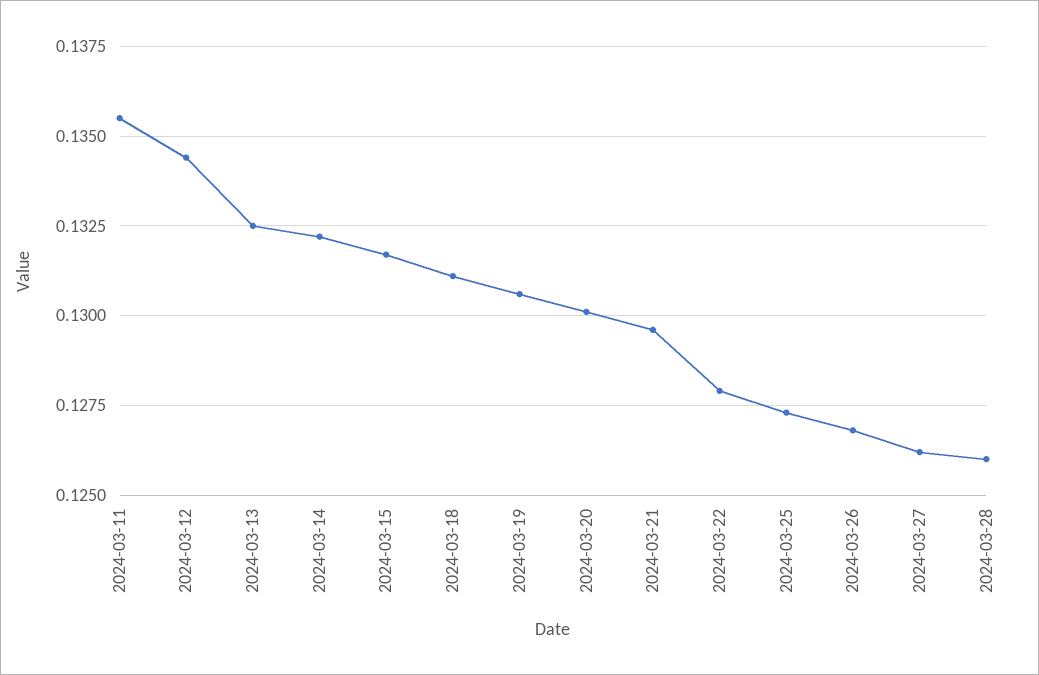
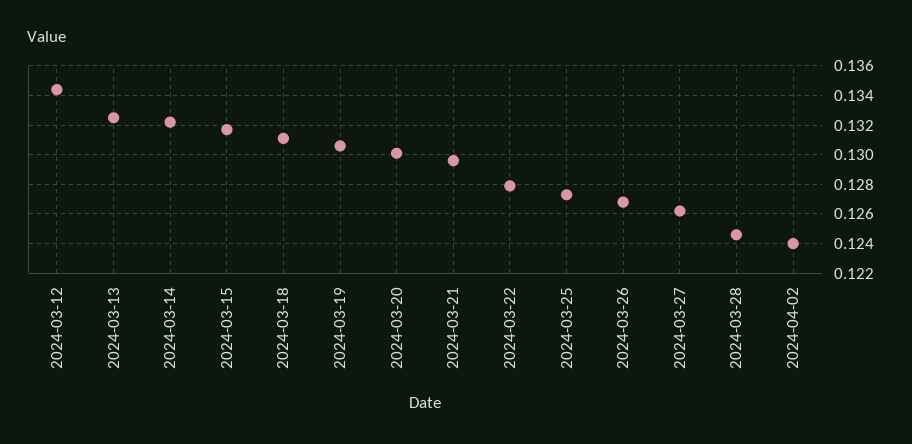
2024-03-11: 0.1355 -> none
2024-03-28: 0.126 -> 0.1245
2024-04-02: none -> 0.124

